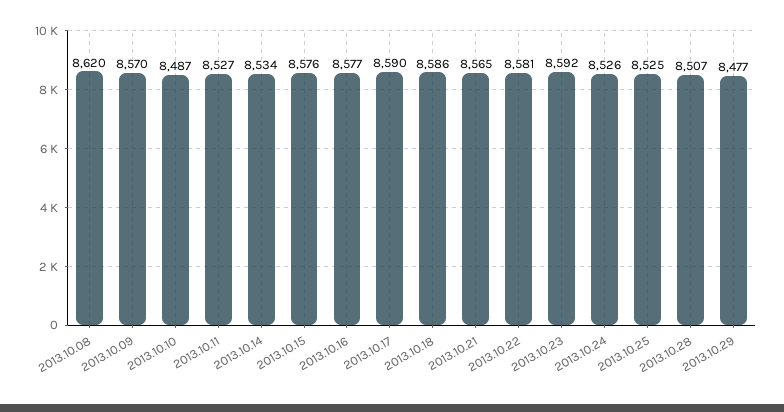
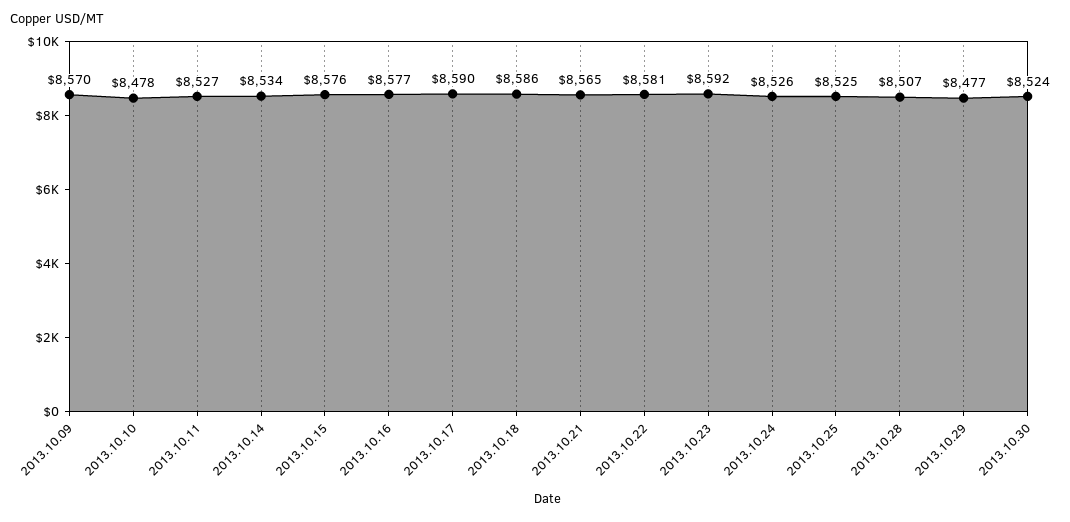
2013.10.08: 8620 -> none
2013.10.10: 8487 -> 8478
2013.10.30: none -> 8524

